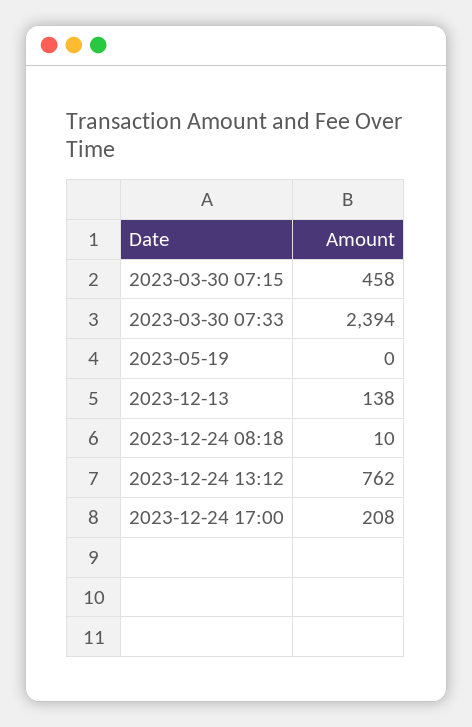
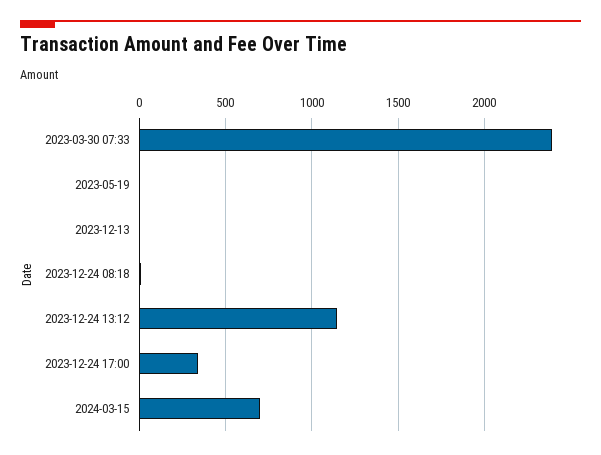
2023-03-30 07:15: 458 -> none
2023-12-13: 138 -> 0
2023-12-24 13:12: 762 -> 1150
2023-12-24 17:00: 208 -> 350
2024-03-15: none -> 700

